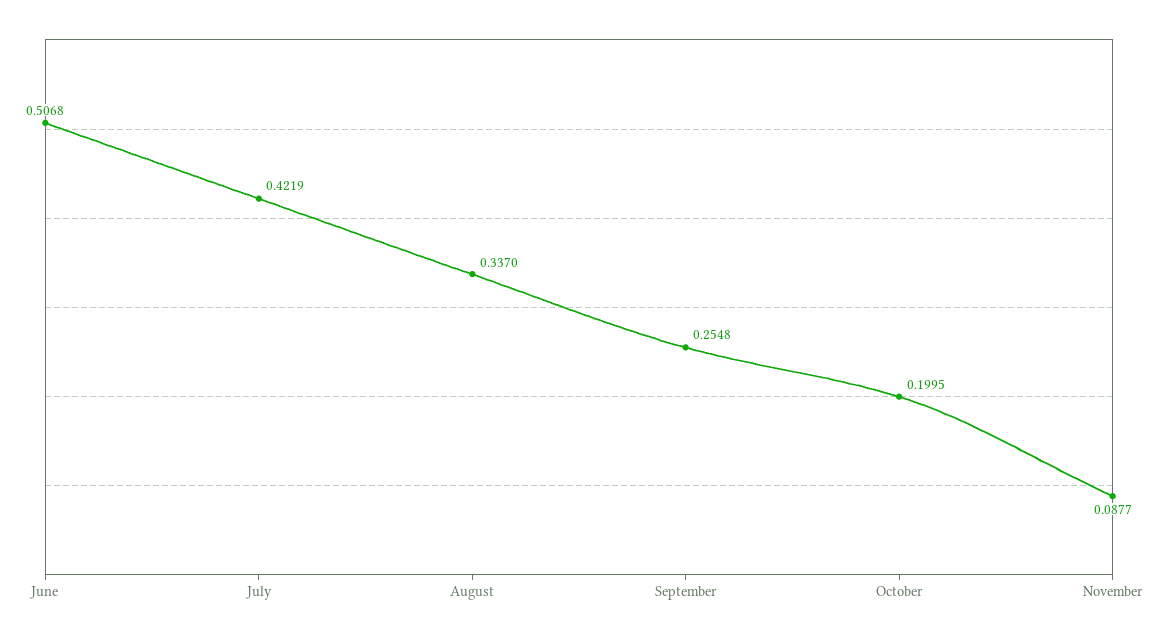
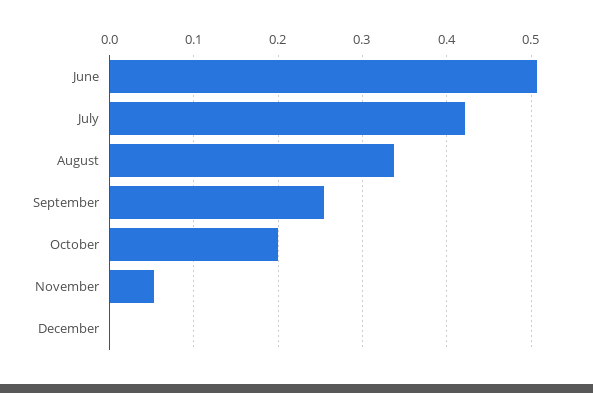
November: 0.0877 -> 0.05
December: none -> 0

